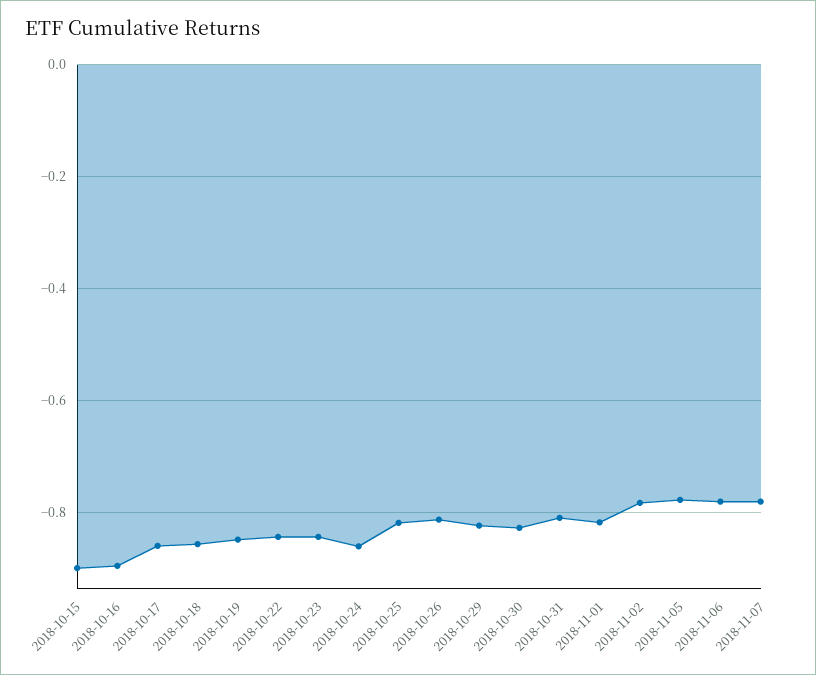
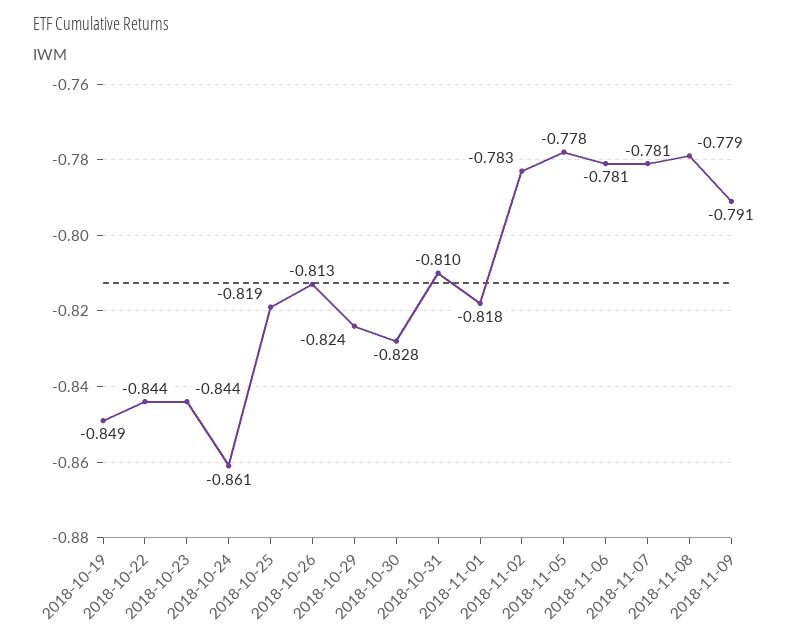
2018-10-15: -0.9 -> none
2018-10-16: -0.9 -> none
2018-10-17: -0.86 -> none
2018-10-18: -0.86 -> none
2018-11-08: none -> -0.779
2018-11-09: none -> -0.791

